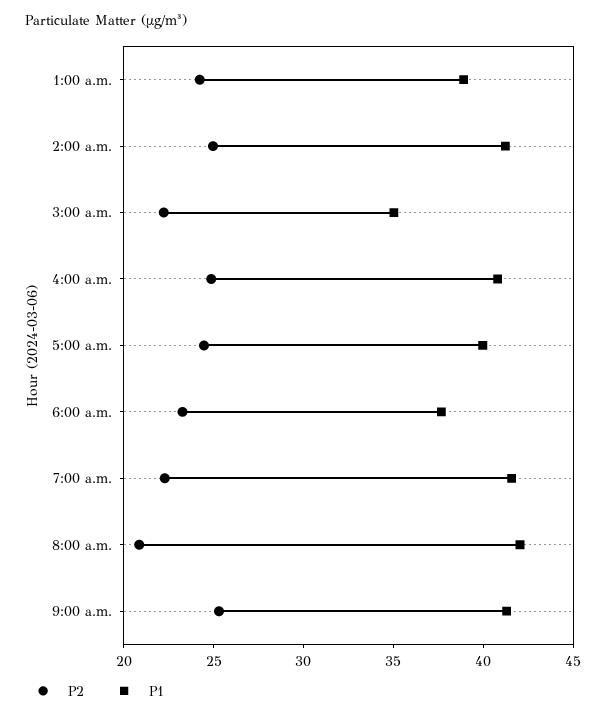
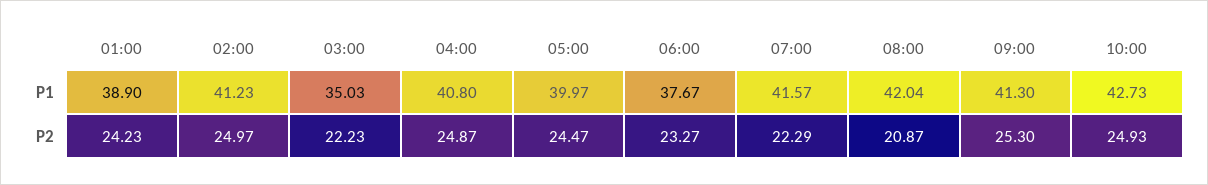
P1, 10:00: none -> 42.73
P2, 10:00: none -> 24.93

